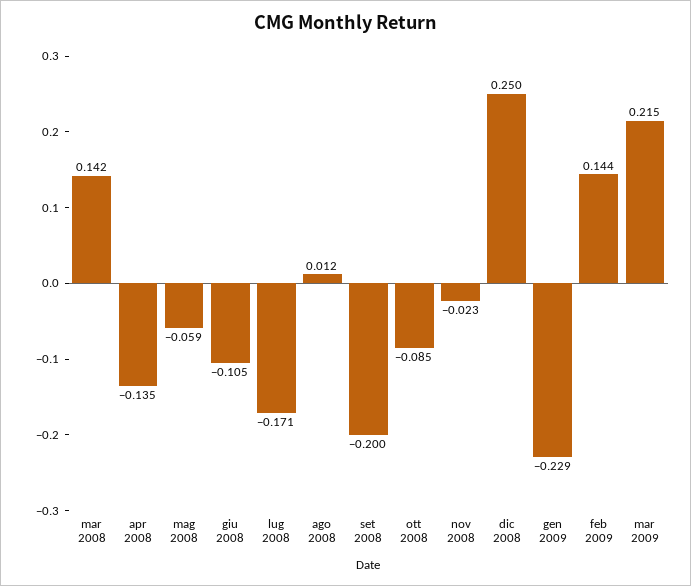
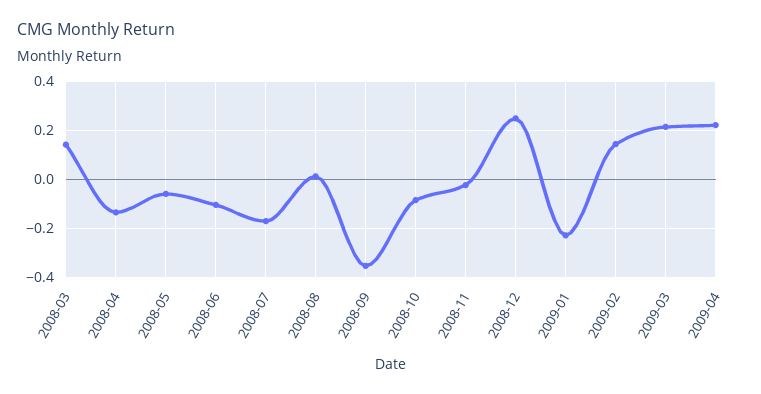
set 2008: -0.2 -> -0.35
2009-04: none -> 0.225

